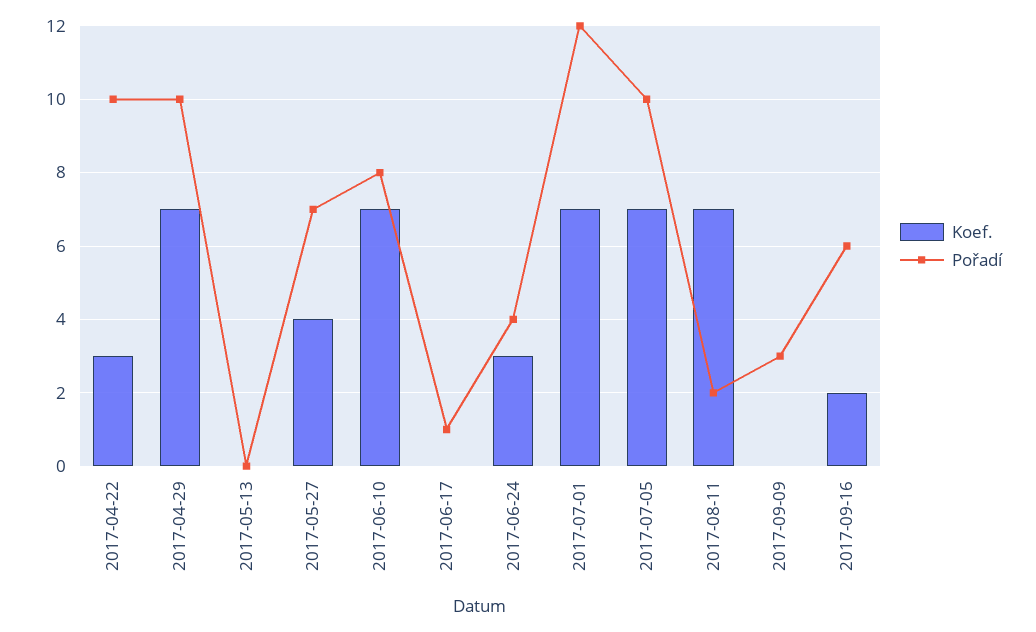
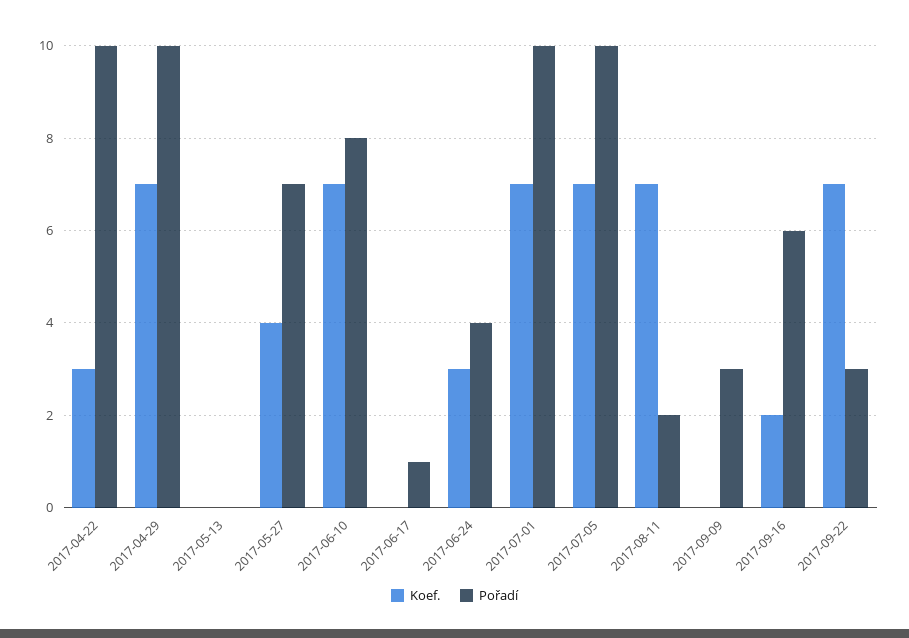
Pořadí, 2017-07-01: 12 -> 10
Koef., 2017-09-22: none -> 7
Pořadí, 2017-09-22: none -> 3

